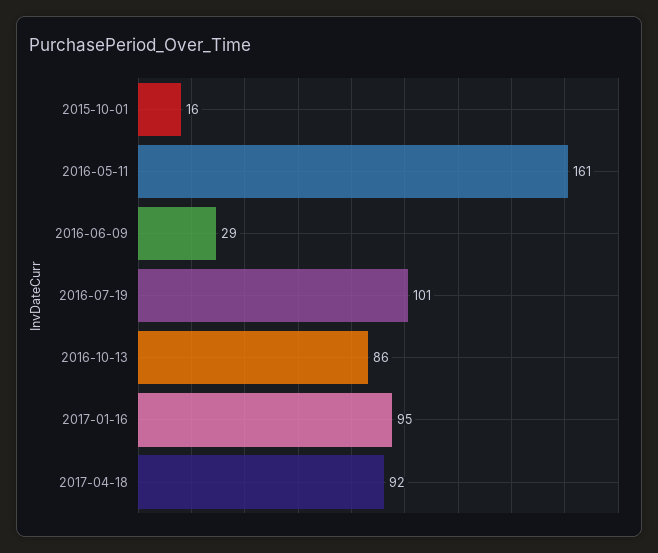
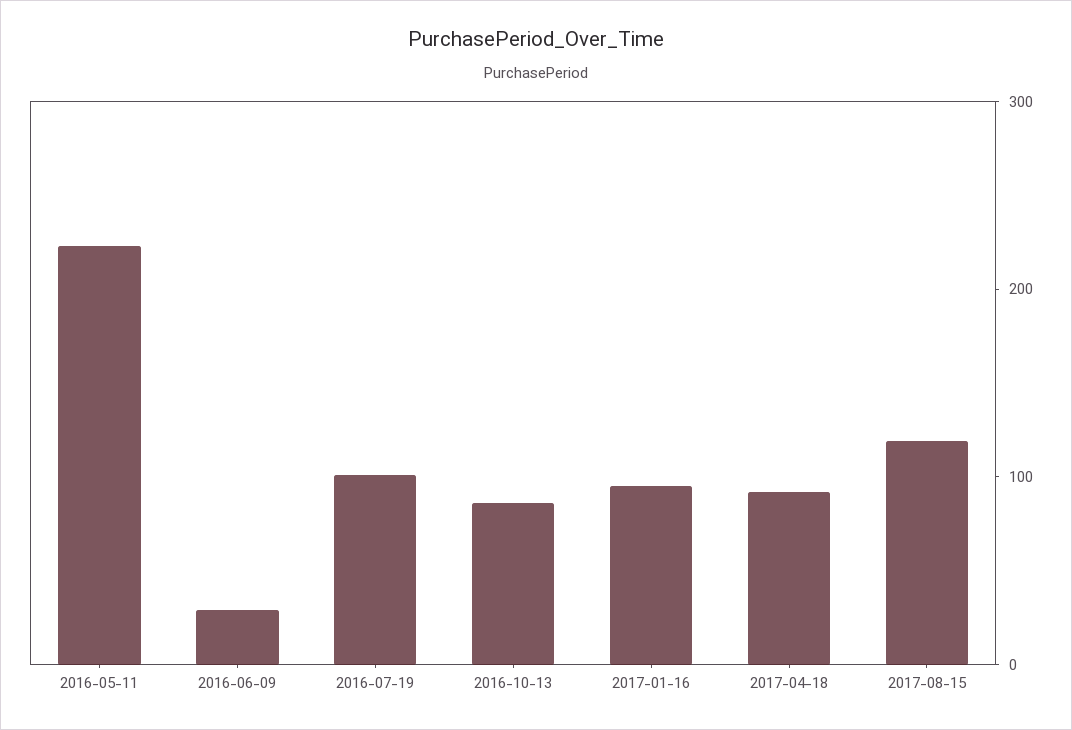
2015-10-01: 16 -> none
2016-05-11: 161 -> 220
2017-08-15: none -> 120

